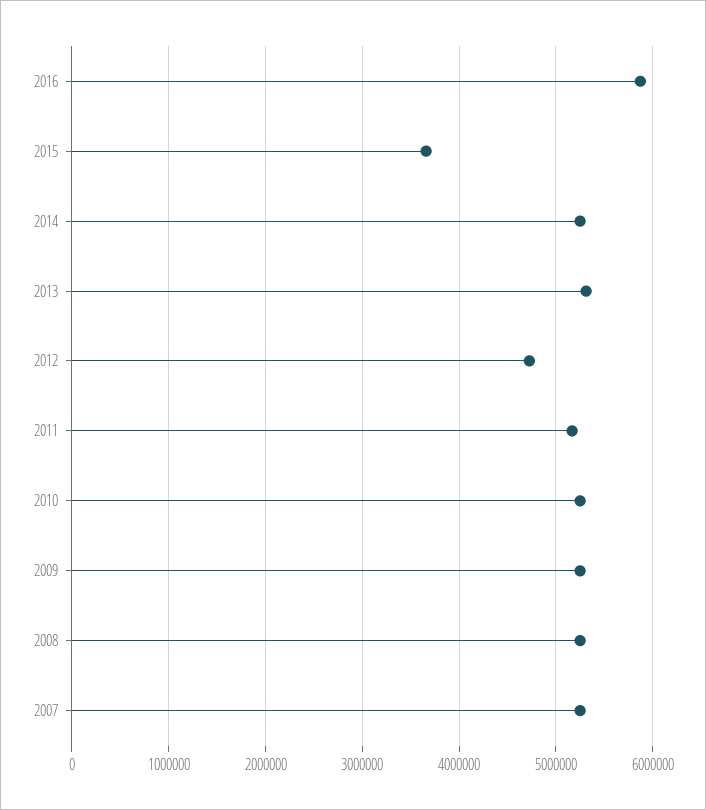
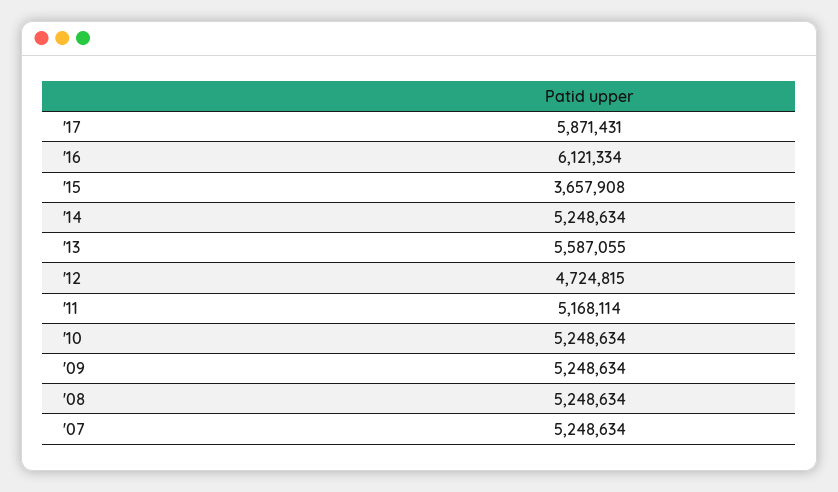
2016: 5900000 -> 6121334
2013: 5300000 -> 5587055
'17: none -> 5871431

